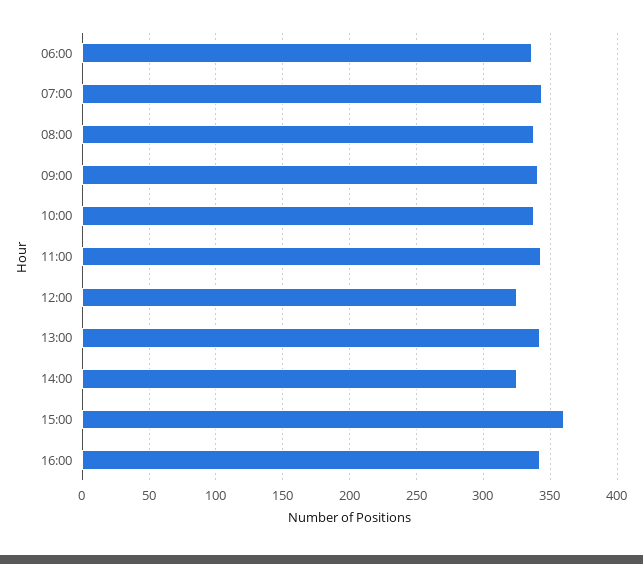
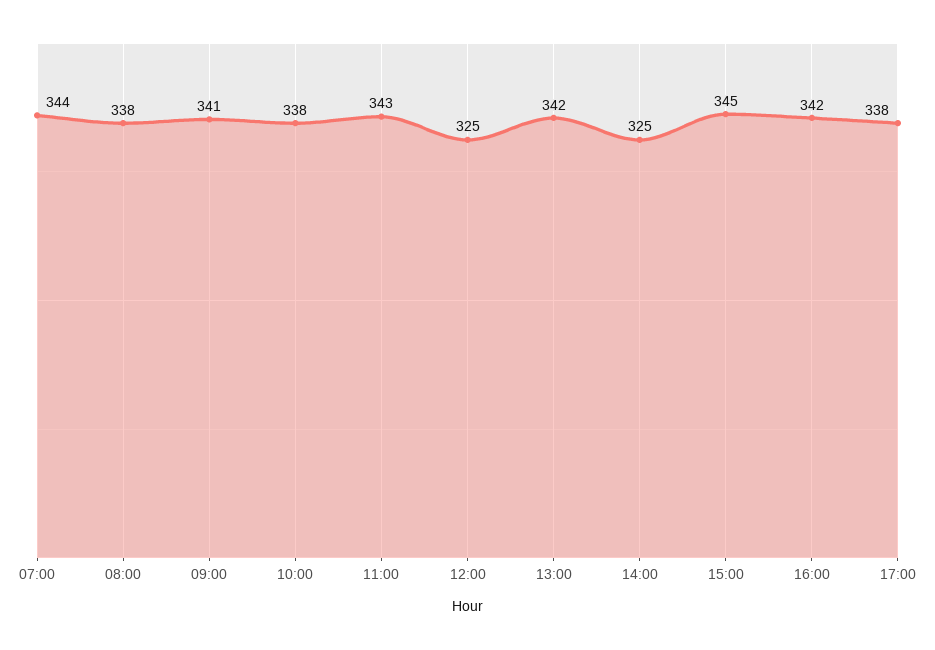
06:00: 335 -> none
15:00: 360 -> 345
17:00: none -> 338

